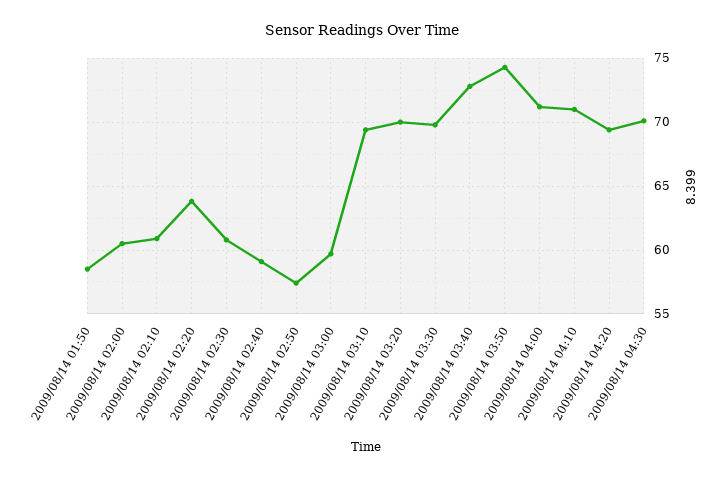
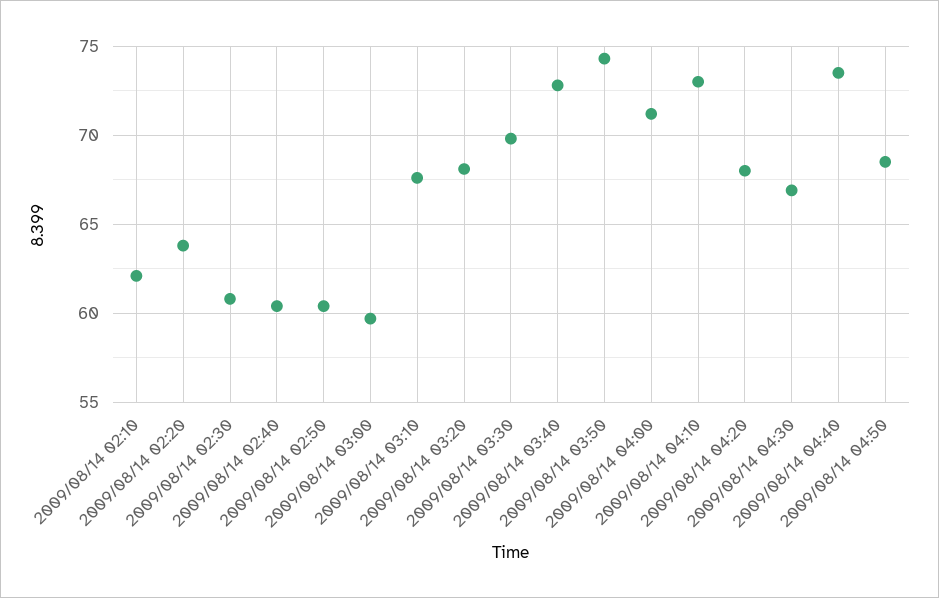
2009/08/14 01:50: 58.5 -> none
2009/08/14 02:00: 60.5 -> none
2009/08/14 02:10: 61 -> 62
2009/08/14 02:40: 59 -> 60.5
2009/08/14 02:50: 57.5 -> 60.5
2009/08/14 03:10: 69.5 -> 67.5
2009/08/14 03:20: 70 -> 68
2009/08/14 04:10: 71 -> 73
2009/08/14 04:20: 69.5 -> 68
2009/08/14 04:30: 70 -> 67
2009/08/14 04:40: none -> 73.5
2009/08/14 04:50: none -> 68.5

